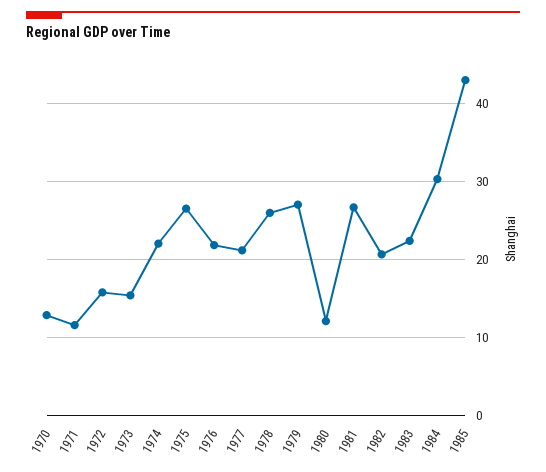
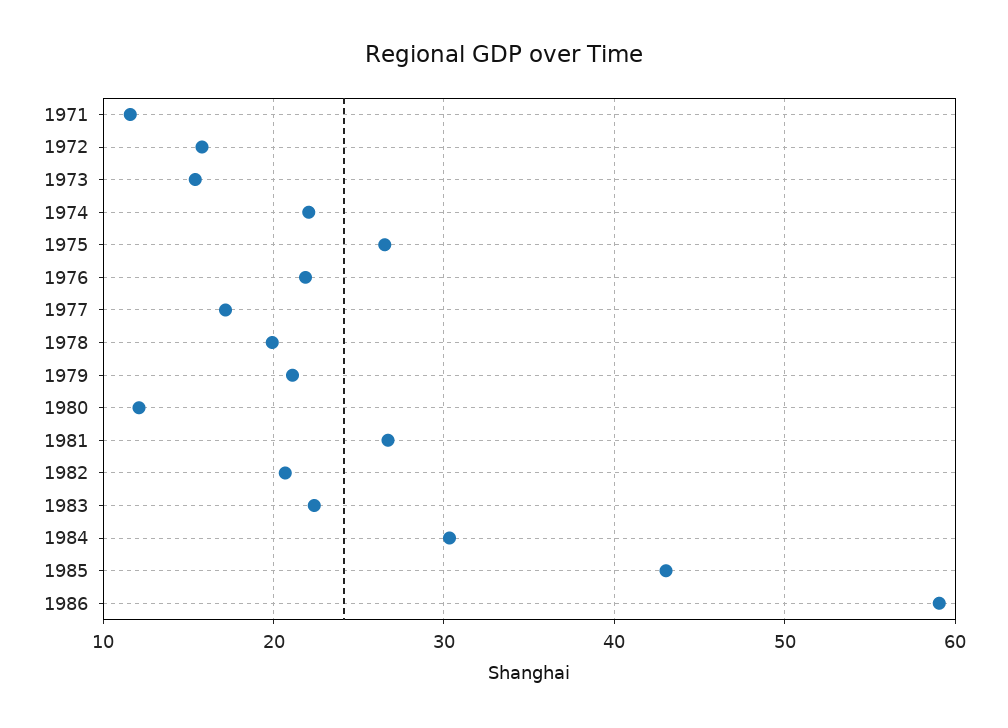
1970: 13 -> none
1977: 21 -> 17
1978: 26 -> 20
1979: 27 -> 21
1986: none -> 59

